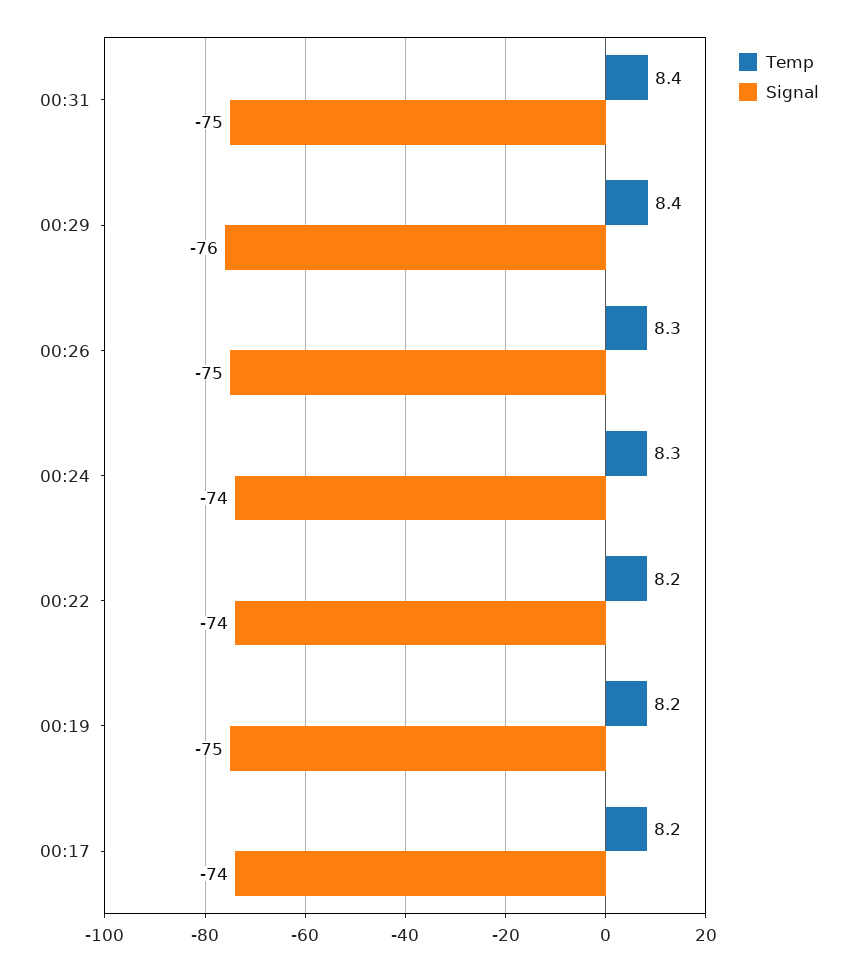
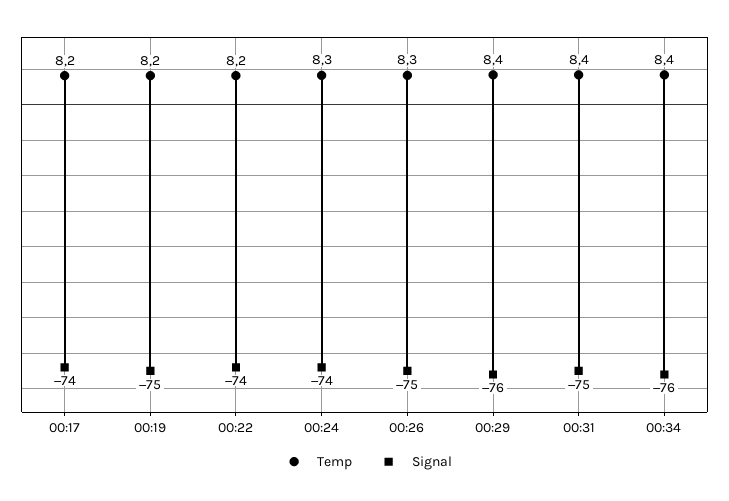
Temp, 00:34: none -> 8.4
Signal, 00:34: none -> -76

